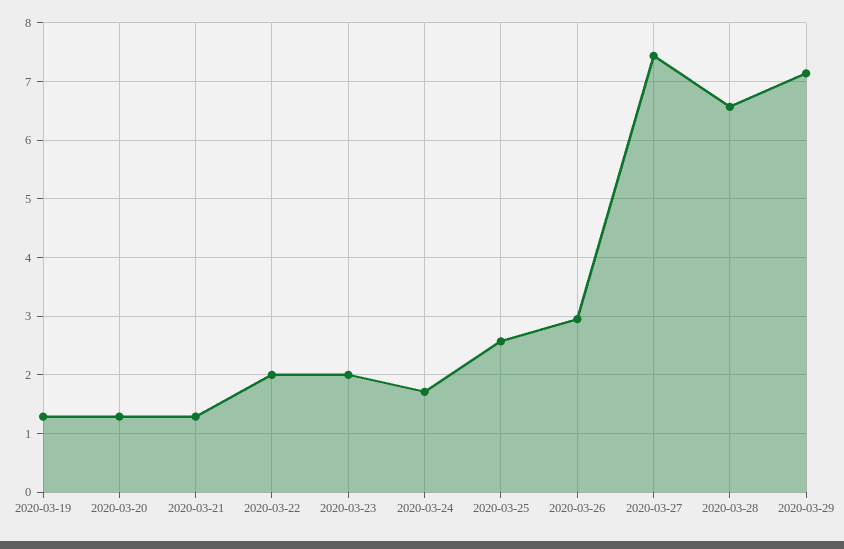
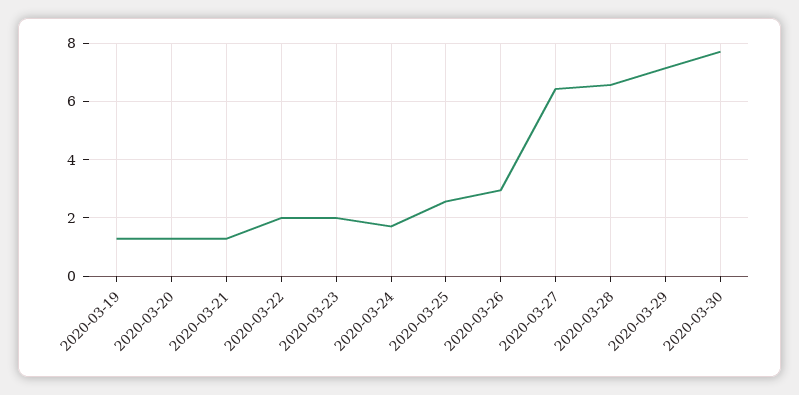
2020-03-27: 7.4 -> 6.5
2020-03-30: none -> 7.75

